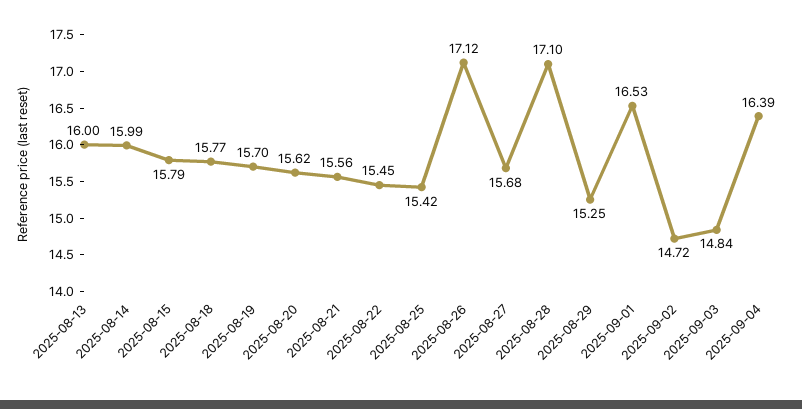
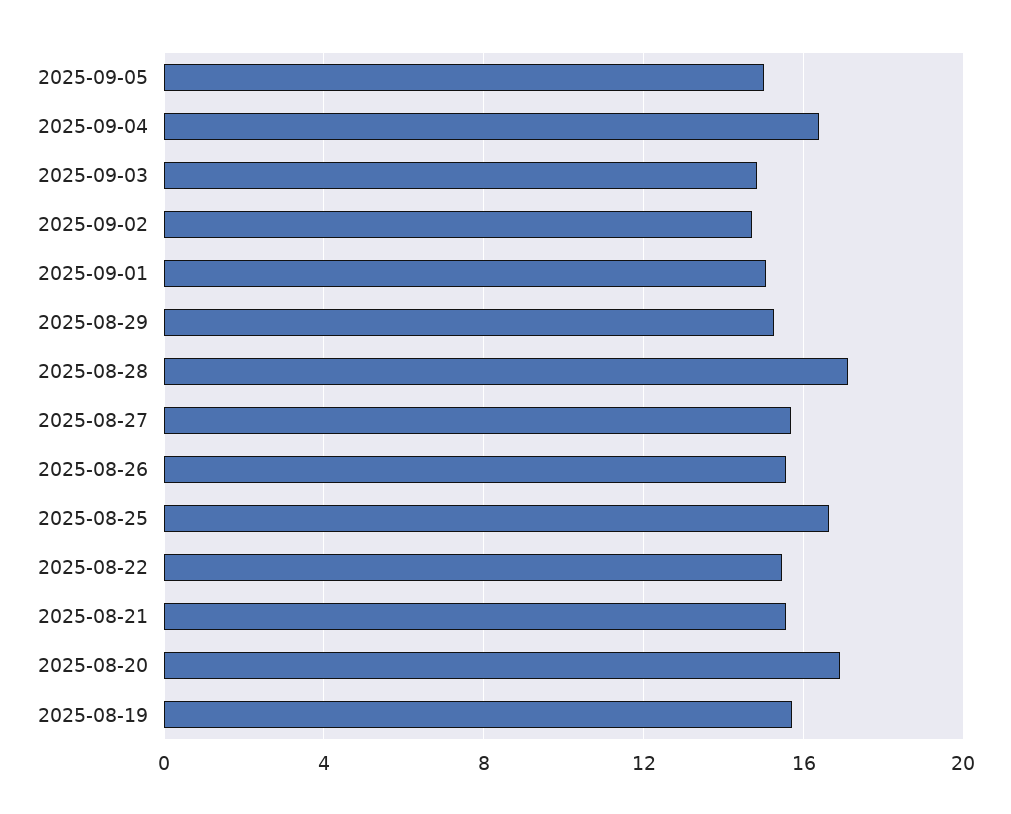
2025-08-13: 16 -> none
2025-08-14: 15.99 -> none
2025-08-15: 15.79 -> none
2025-08-18: 15.77 -> none
2025-08-20: 15.62 -> 17
2025-08-25: 15.42 -> 16.5
2025-08-26: 17.12 -> 15.5
2025-09-01: 16.53 -> 15
2025-09-05: none -> 15

